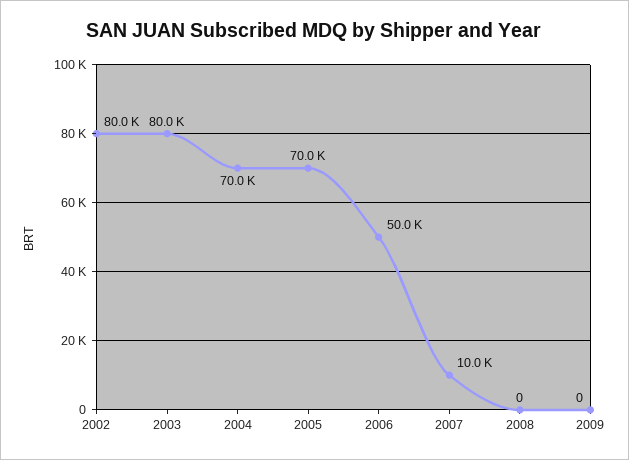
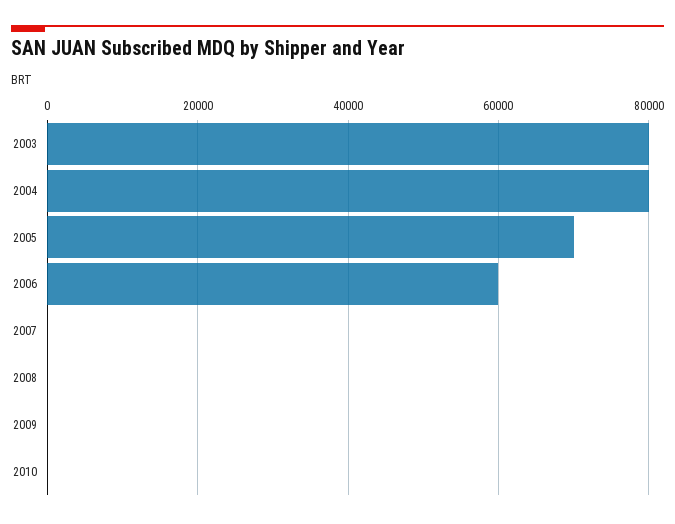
2002: 80000 -> none
2004: 70000 -> 80000
2006: 50000 -> 60000
2007: 10000 -> 0
2010: none -> 0

